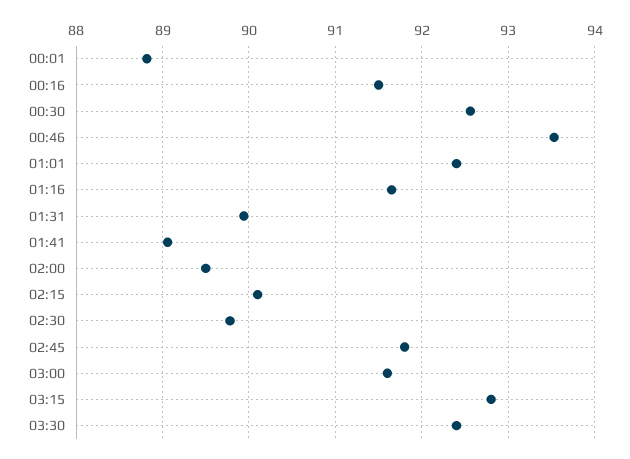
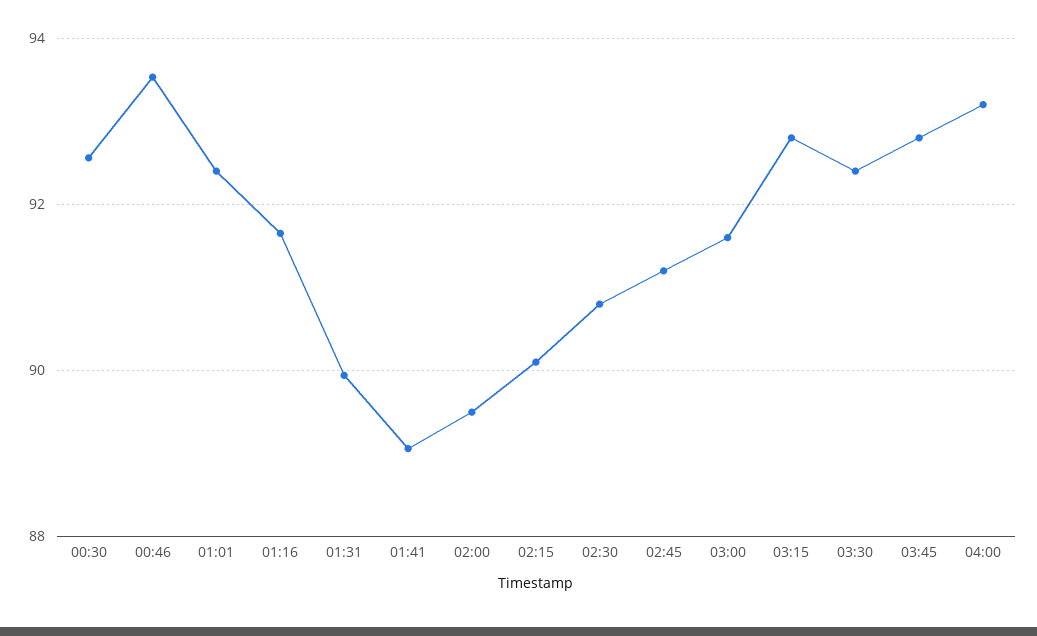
00:01: 88.8 -> none
00:16: 91.5 -> none
02:30: 89.8 -> 90.8
02:45: 91.8 -> 91.2
03:45: none -> 92.8
04:00: none -> 93.2

